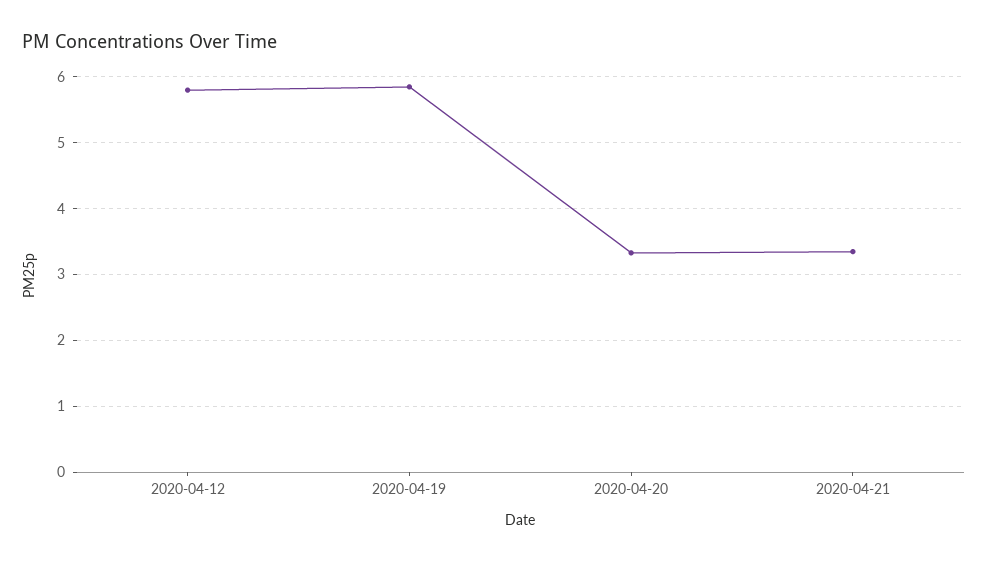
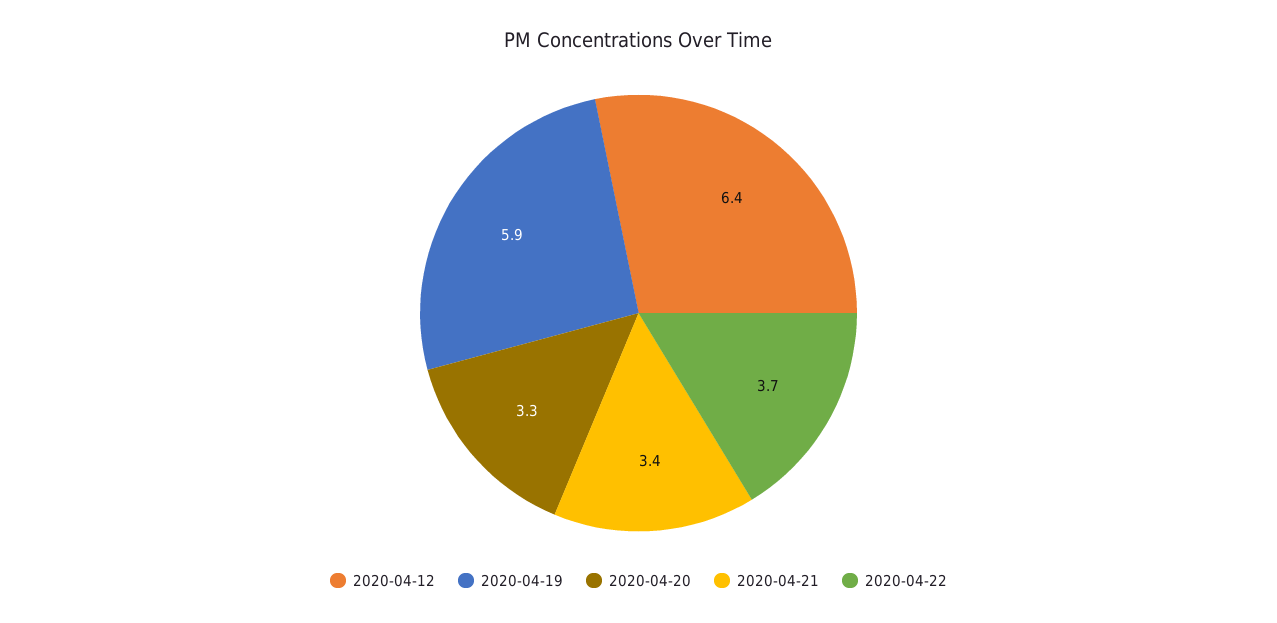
2020-04-12: 5.8 -> 6.4
2020-04-22: none -> 3.7

